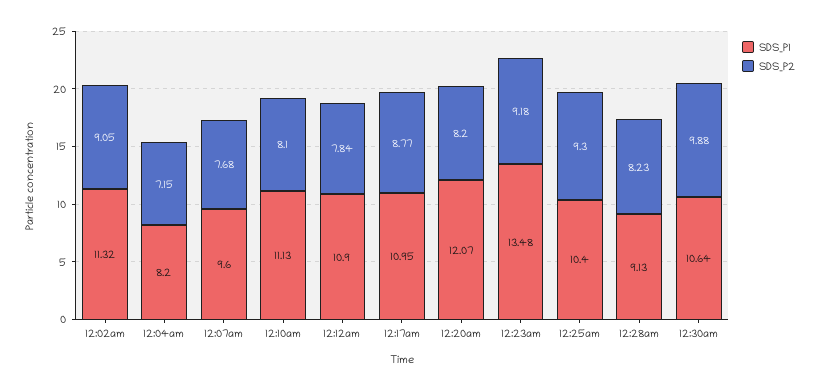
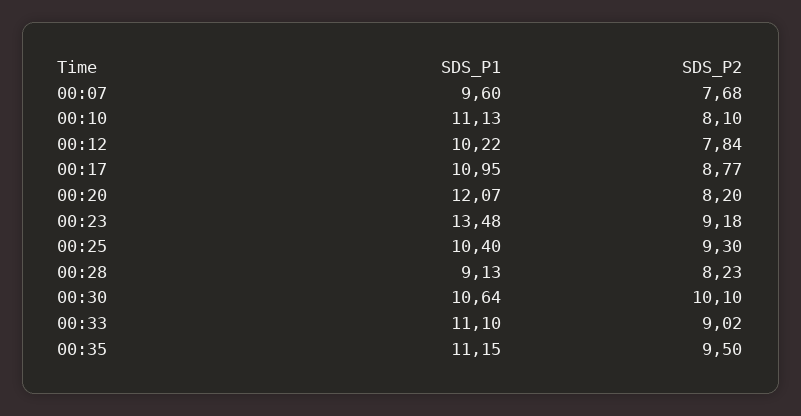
SDS_P1, 12:02am: 11.32 -> none
SDS_P2, 12:02am: 9.05 -> none
SDS_P1, 12:04am: 8.2 -> none
SDS_P2, 12:04am: 7.15 -> none
SDS_P1, 12:12am: 10.9 -> 10.22
SDS_P2, 12:30am: 9.88 -> 10.1
SDS_P1, 00:33: none -> 11.1
SDS_P2, 00:33: none -> 9.02
SDS_P1, 00:35: none -> 11.15
SDS_P2, 00:35: none -> 9.5

